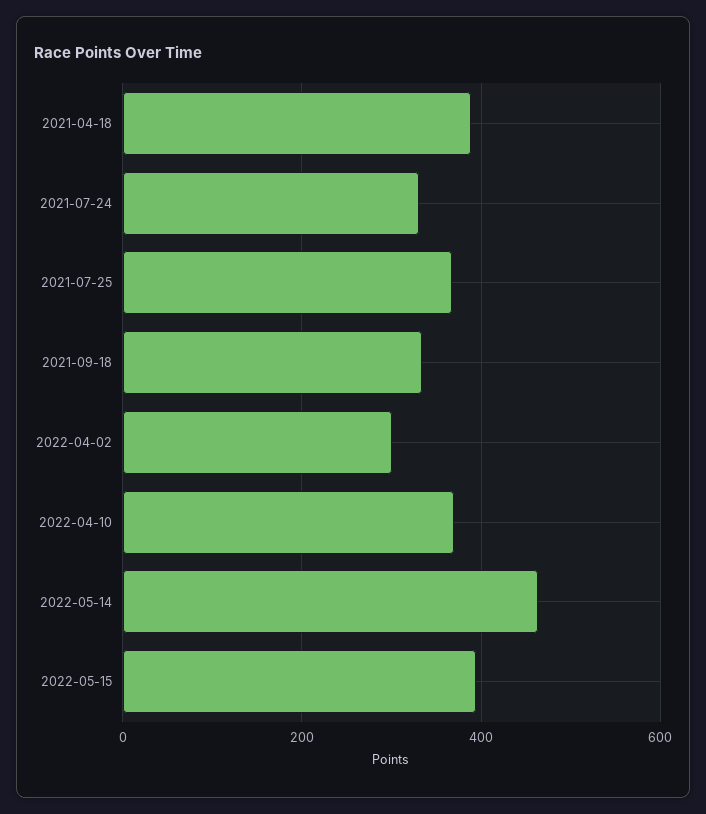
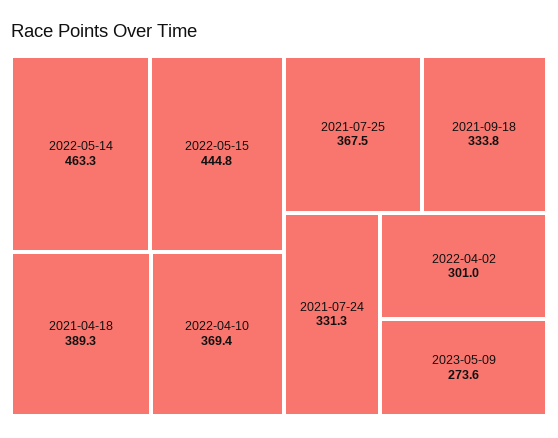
2022-05-15: 400 -> 444.8
2023-05-09: none -> 273.6

